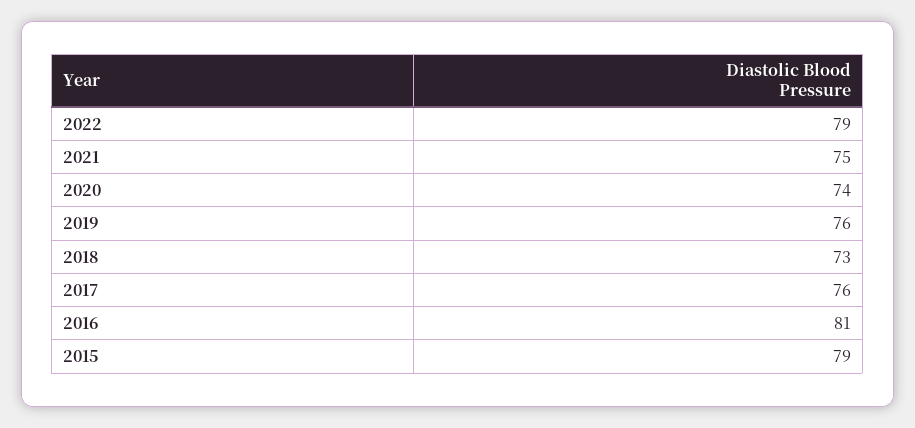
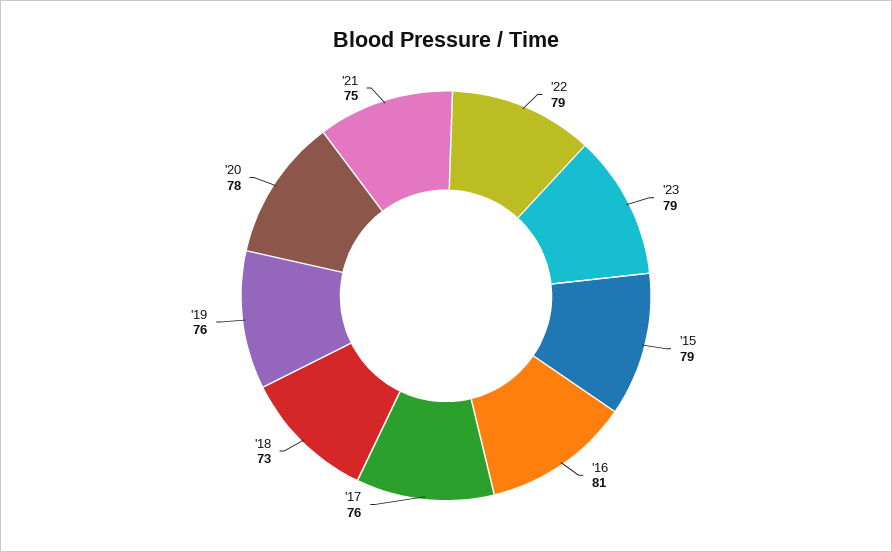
2020: 74 -> 78
'23: none -> 79

